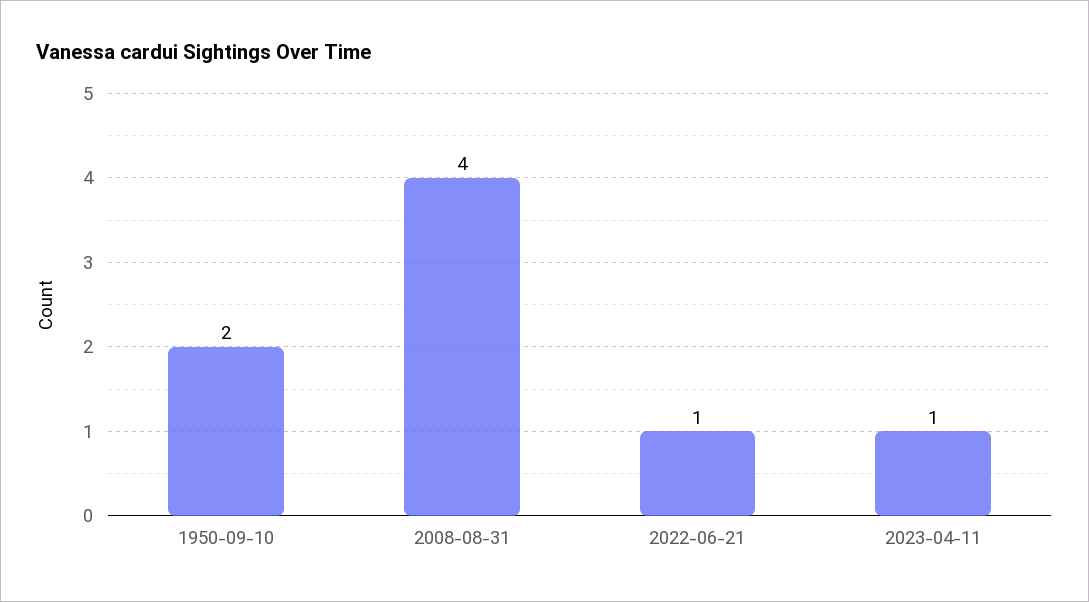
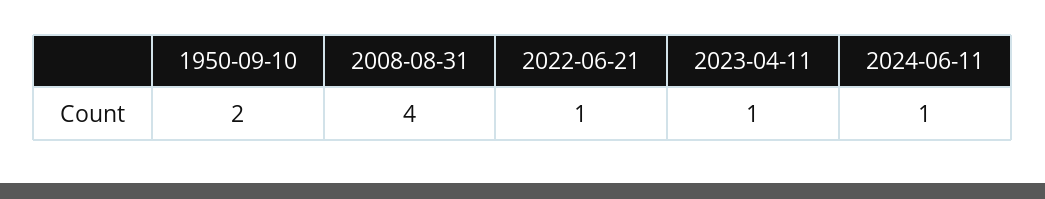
2024-06-11: none -> 1

